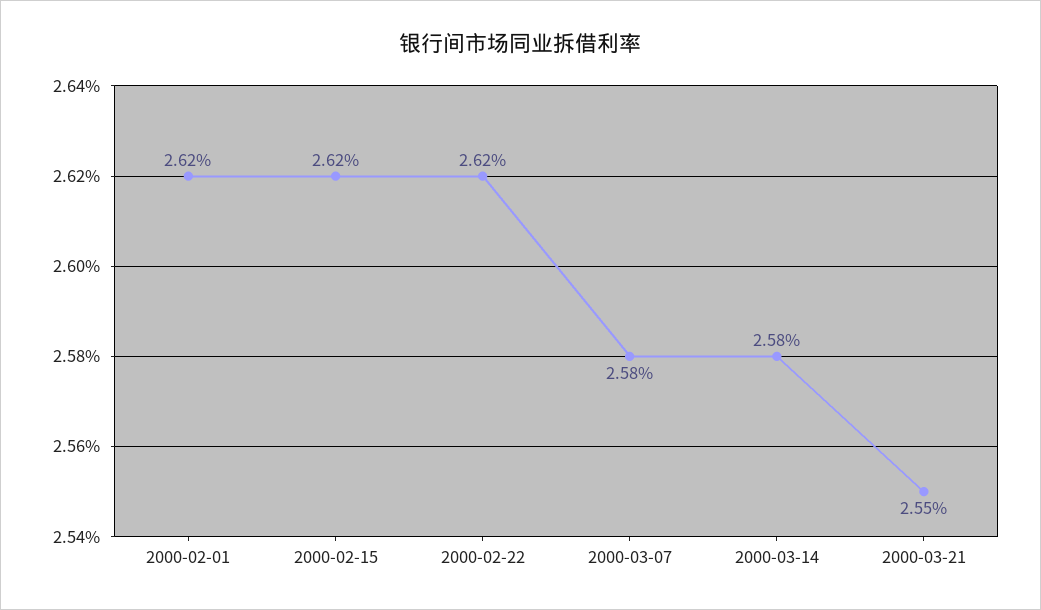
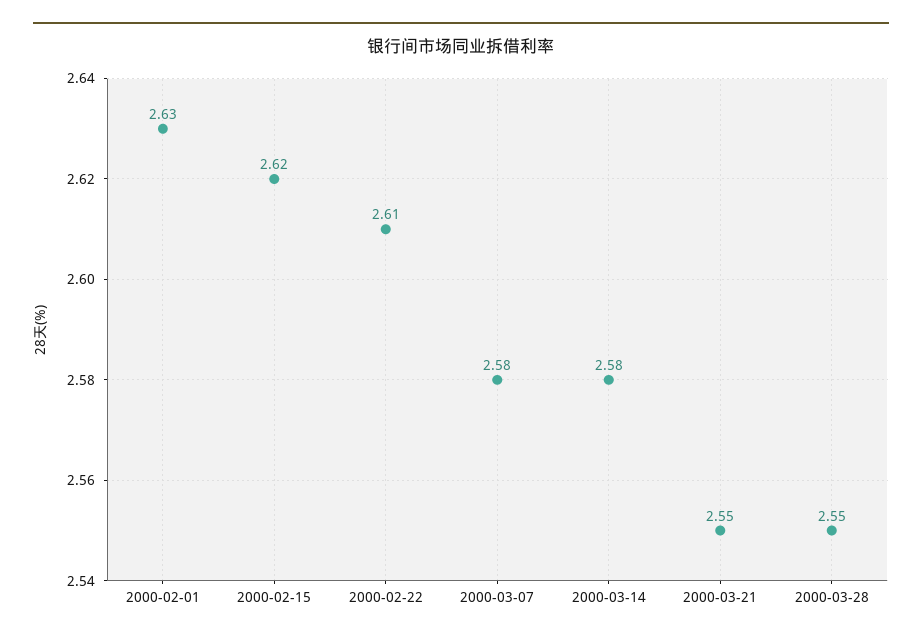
2000-02-01: 2.62 -> 2.63
2000-02-22: 2.62 -> 2.61
2000-03-28: none -> 2.55

